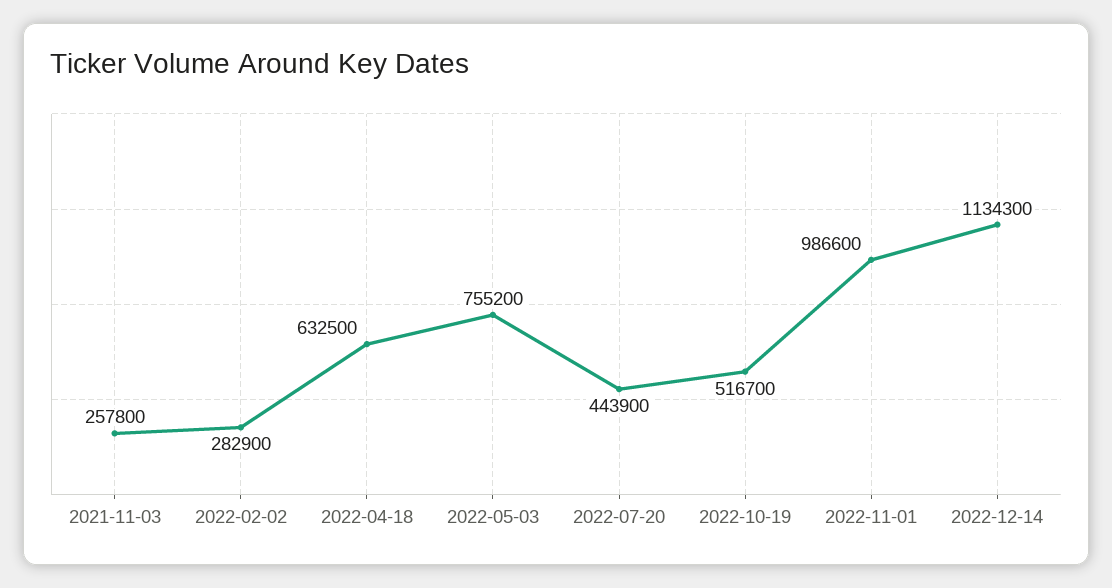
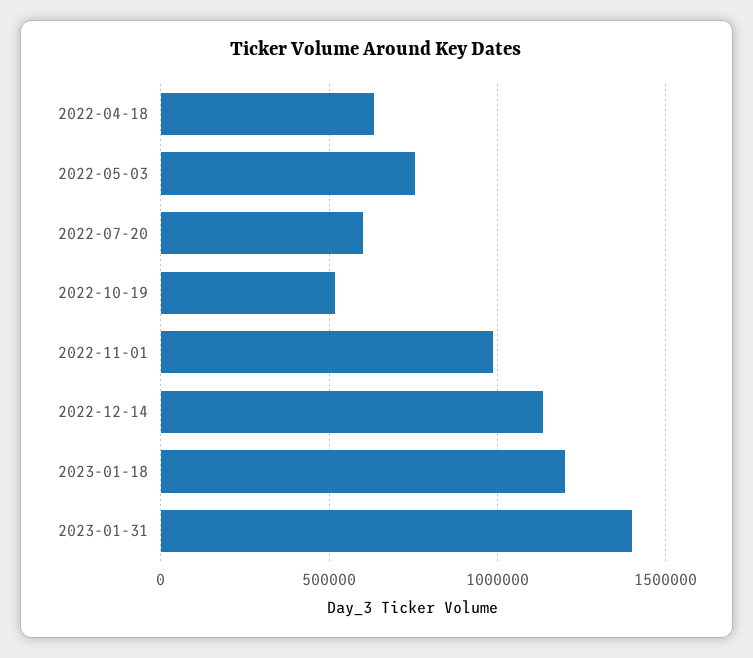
2021-11-03: 257800 -> none
2022-02-02: 282900 -> none
2022-07-20: 443900 -> 600000
2023-01-18: none -> 1200000
2023-01-31: none -> 1400000

